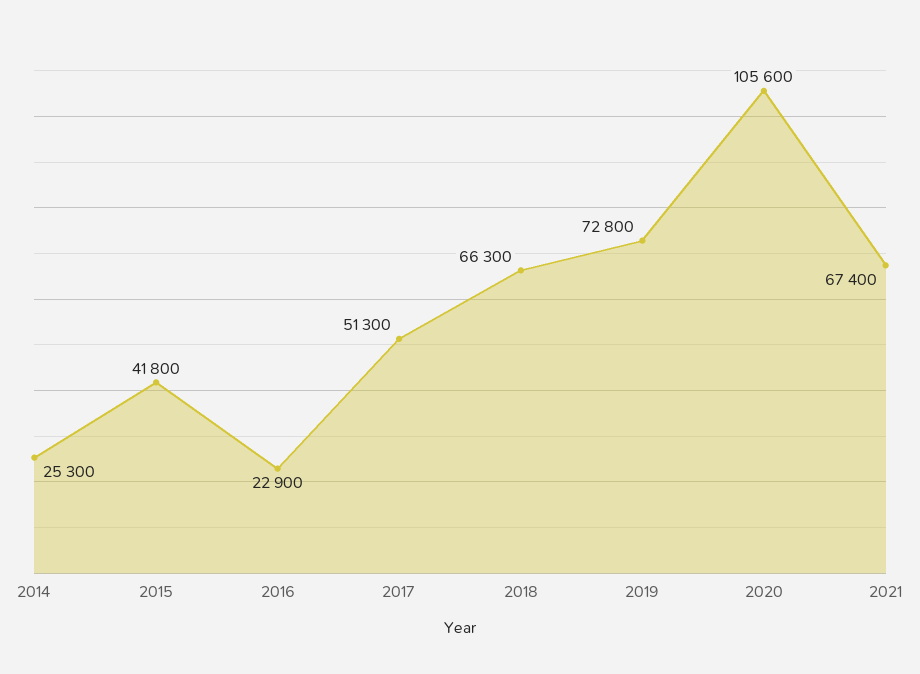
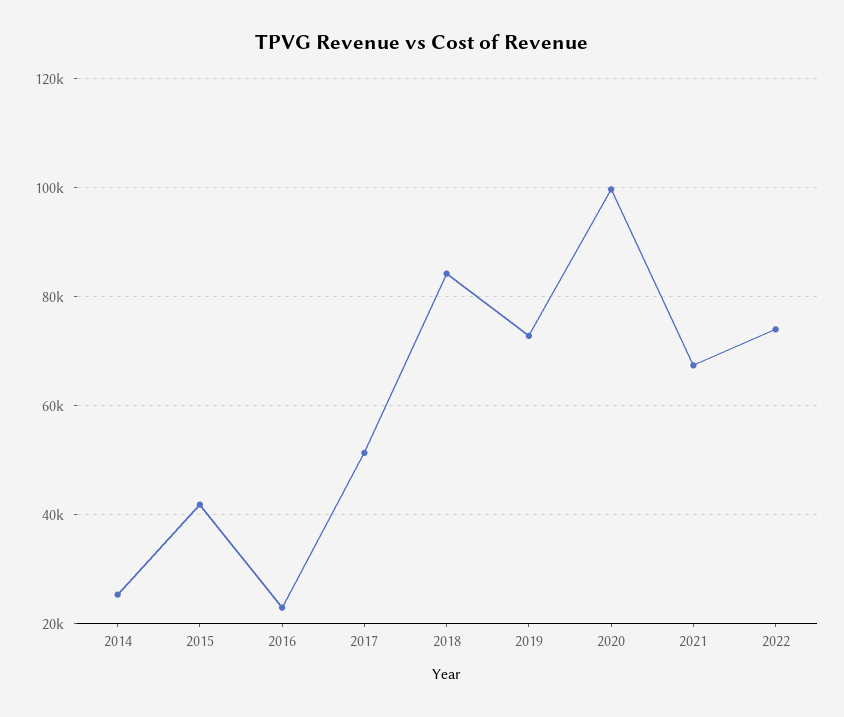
2018: 66300 -> 84000
2020: 105600 -> 100000
2022: none -> 74000

